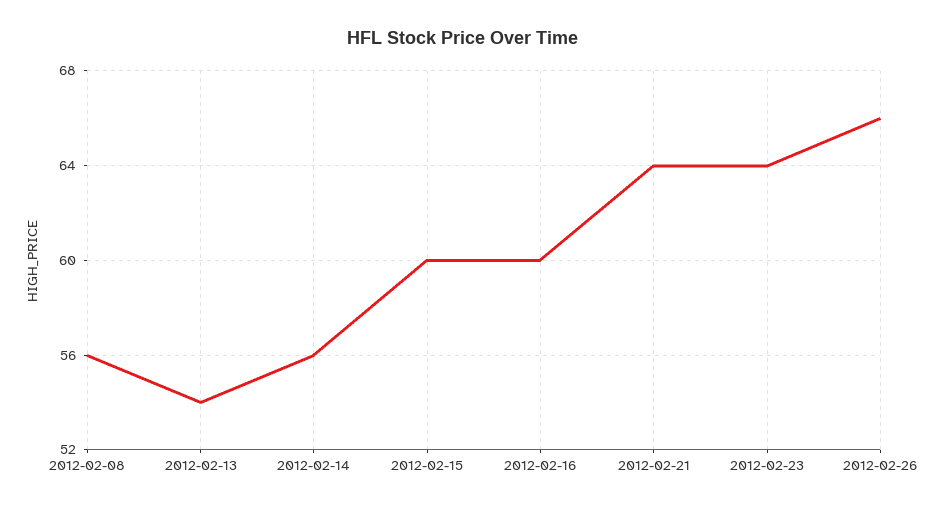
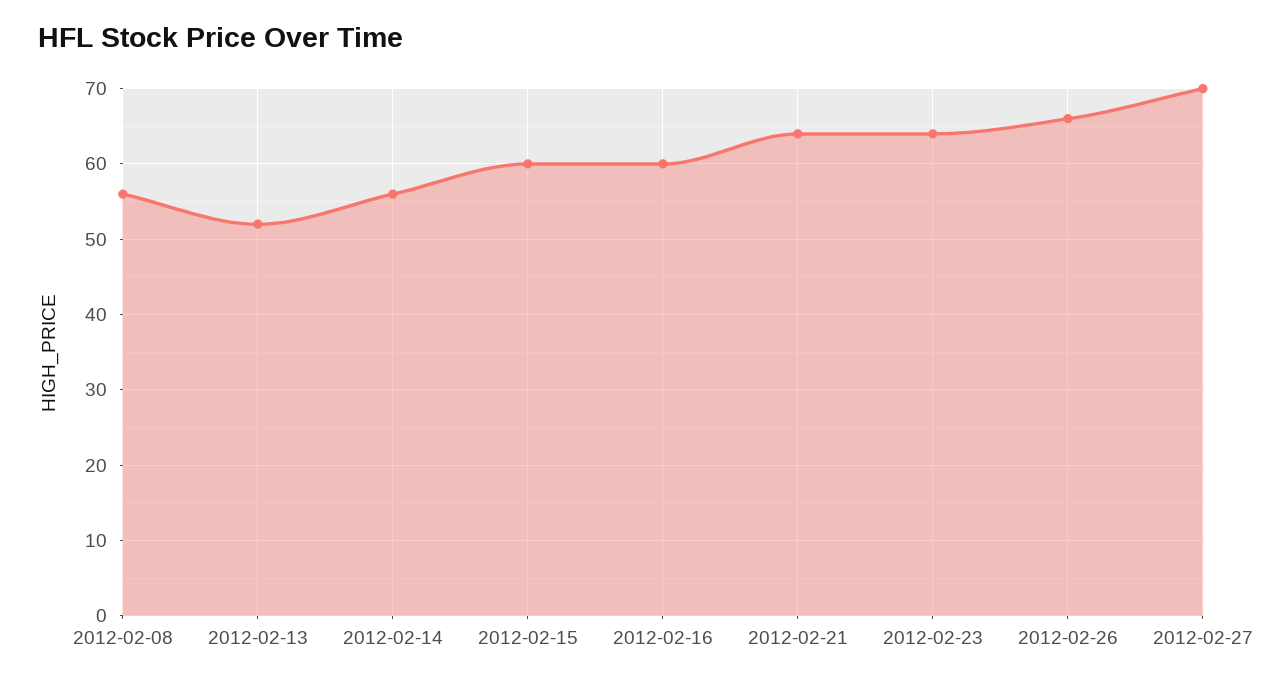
2012-02-13: 54 -> 52
2012-02-27: none -> 70

